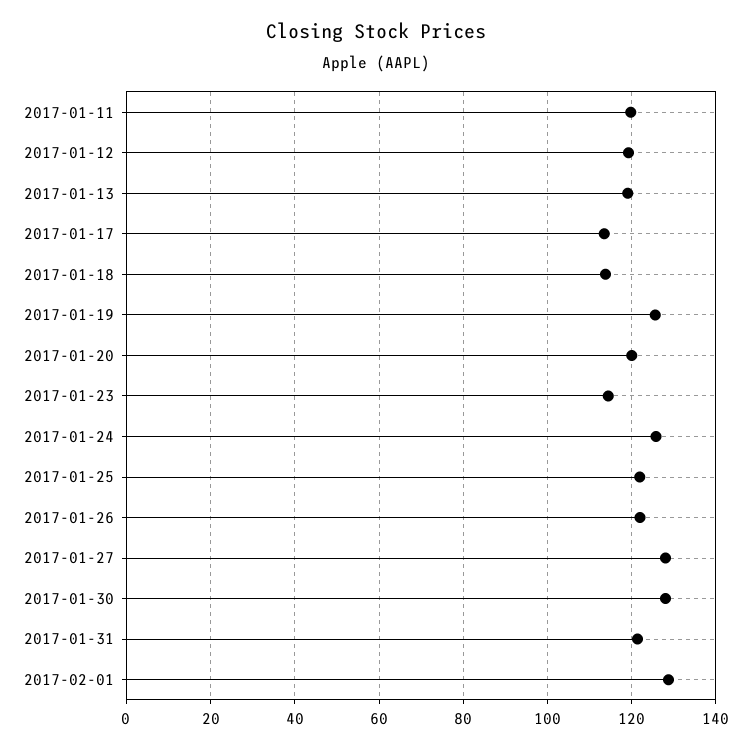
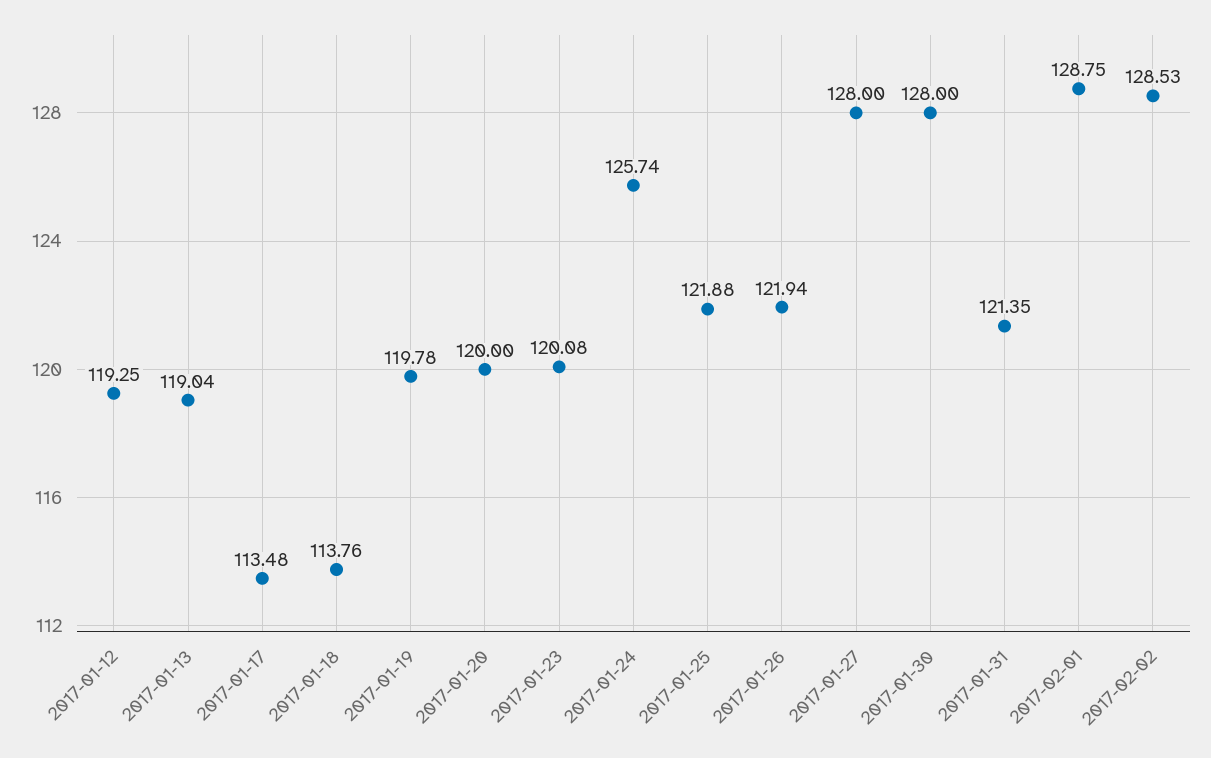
2017-01-11: 120 -> none
2017-01-19: 126 -> 119.78
2017-01-23: 114 -> 120.08
2017-02-02: none -> 128.53

